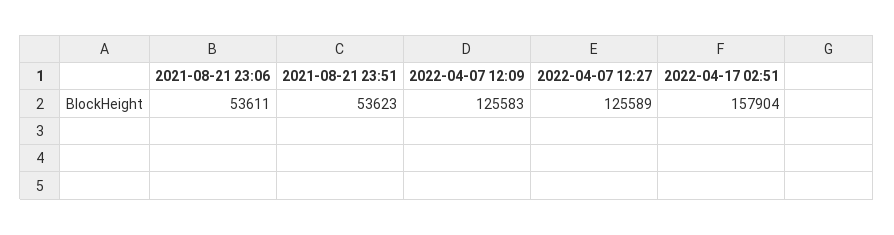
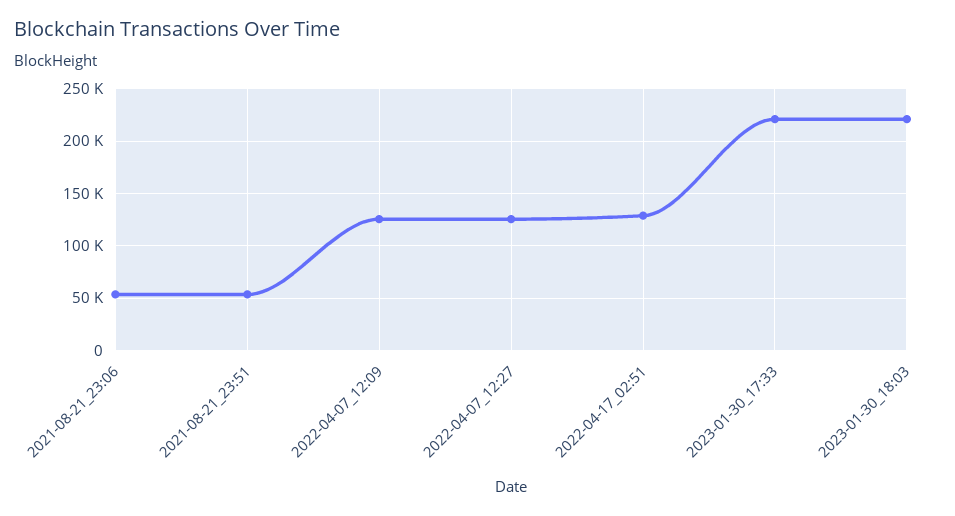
2022-04-17 02:51: 157904 -> 130000
2023-01-30_17:33: none -> 220000
2023-01-30_18:03: none -> 220000

